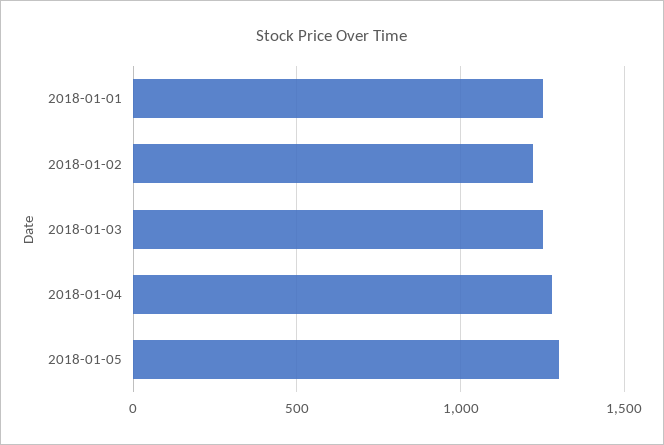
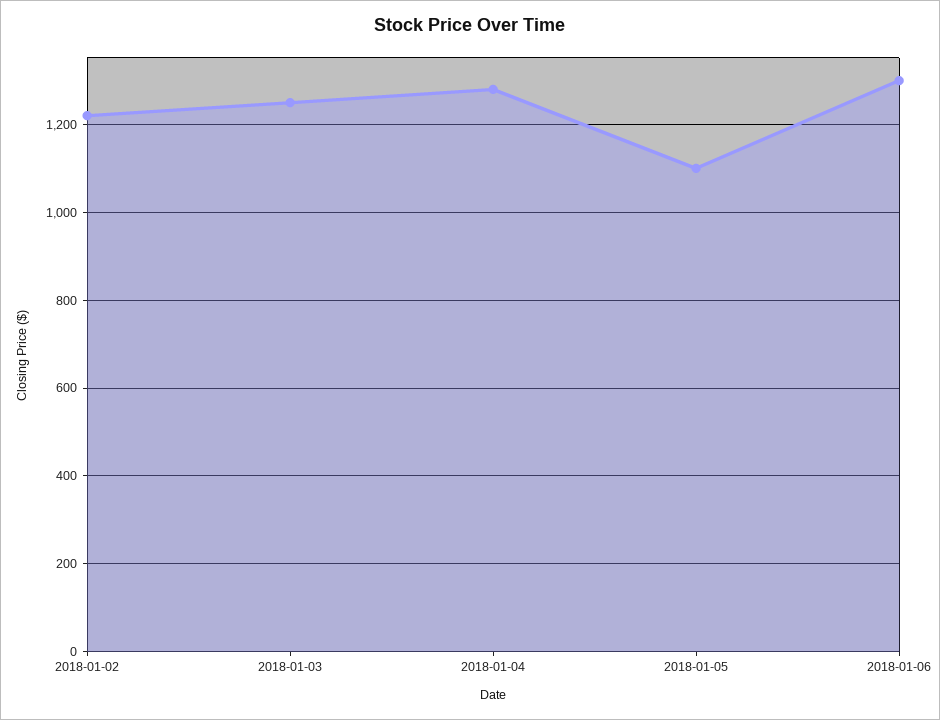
2018-01-01: 1250 -> none
2018-01-05: 1300 -> 1100
2018-01-06: none -> 1300

